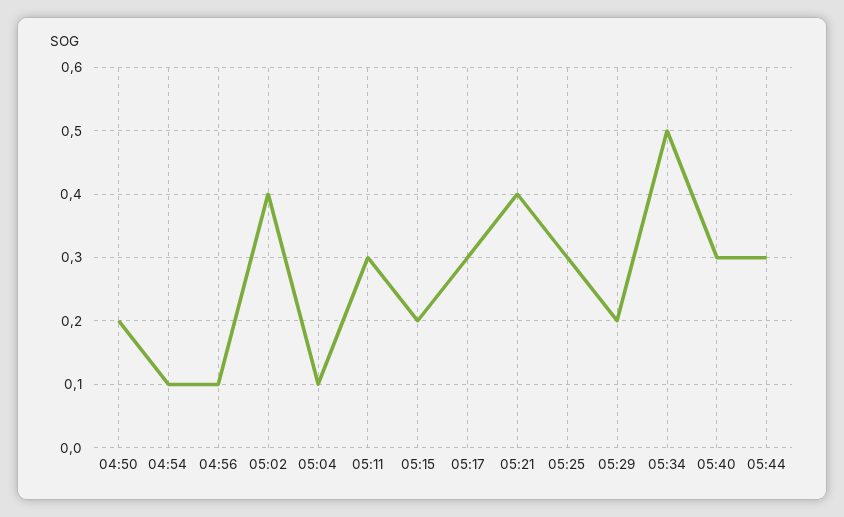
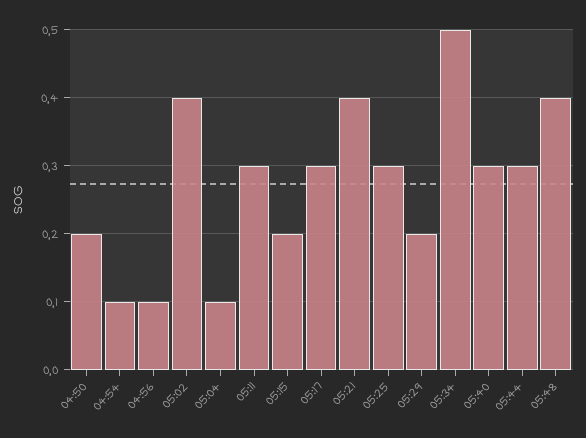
05:48: none -> 0.4

